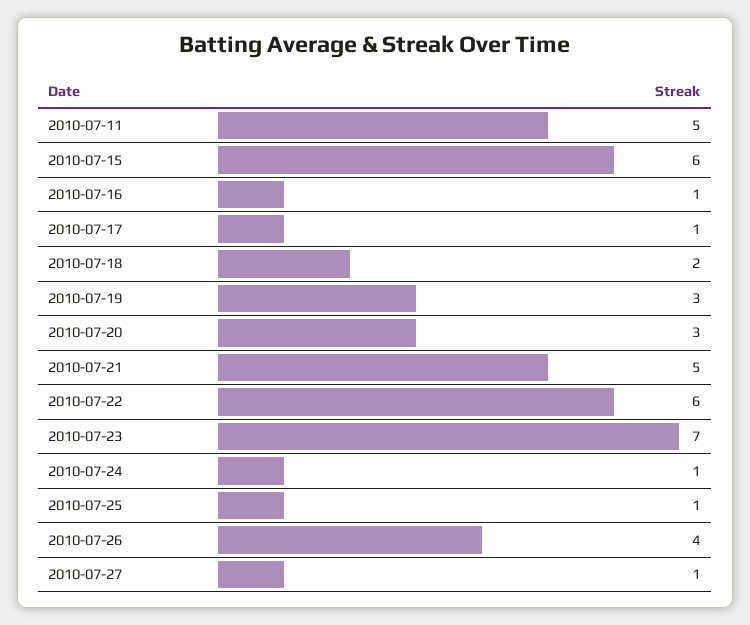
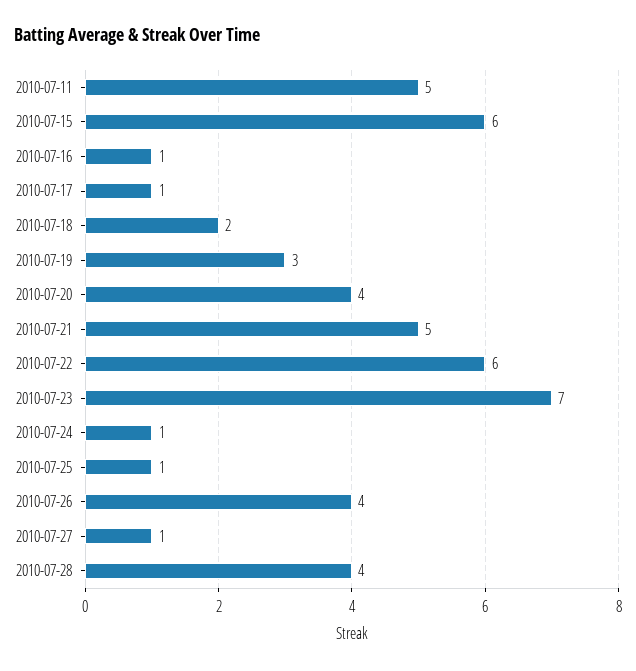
2010-07-20: 3 -> 4
2010-07-28: none -> 4

